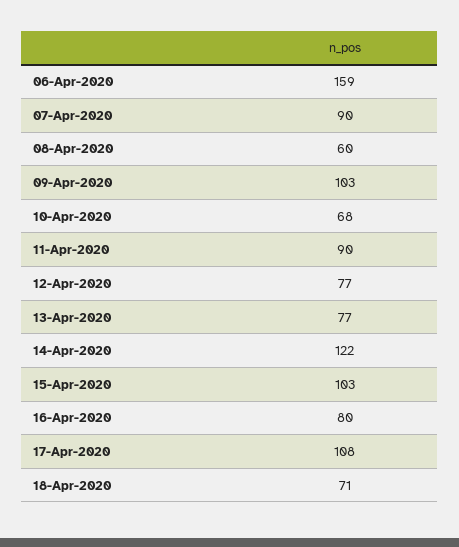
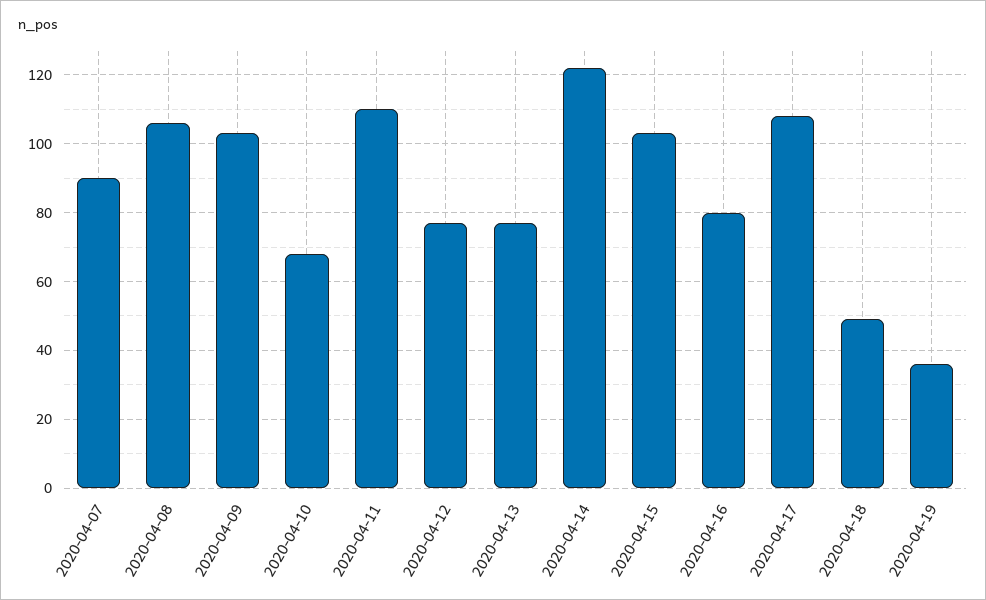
06-Apr-2020: 159 -> none
08-Apr-2020: 60 -> 105
11-Apr-2020: 90 -> 110
18-Apr-2020: 71 -> 50
2020-04-19: none -> 35

